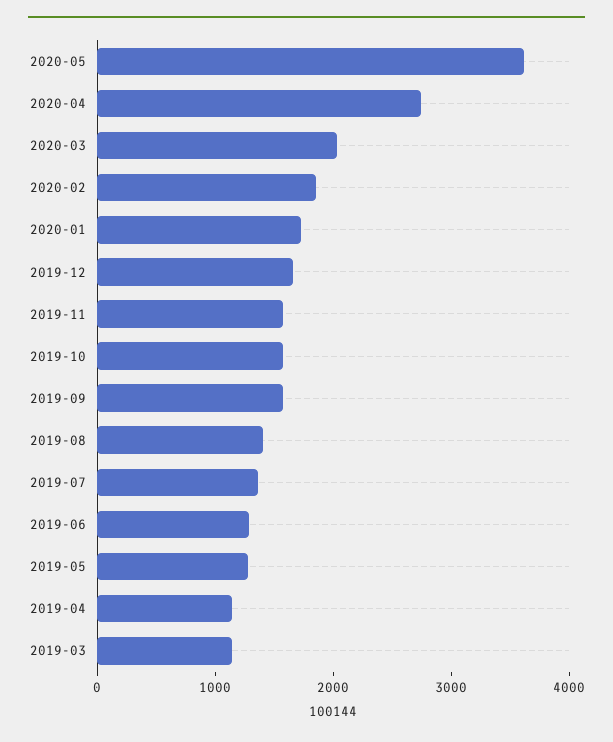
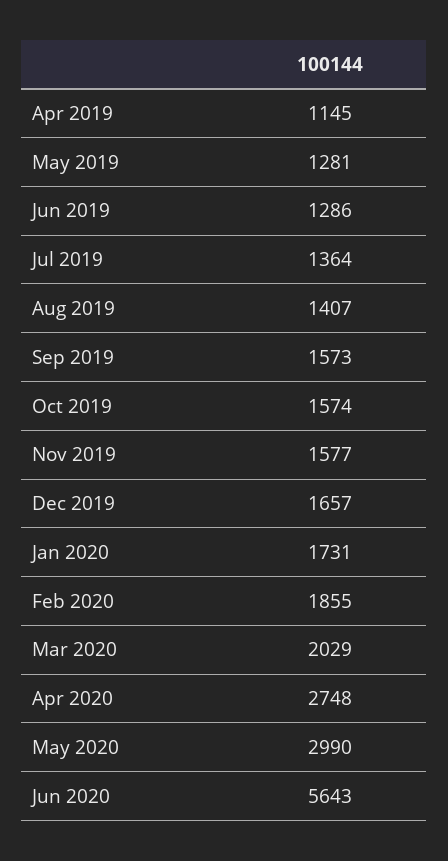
2020-05: 3600 -> 2990
2019-03: 1200 -> none
Jun 2020: none -> 5643

